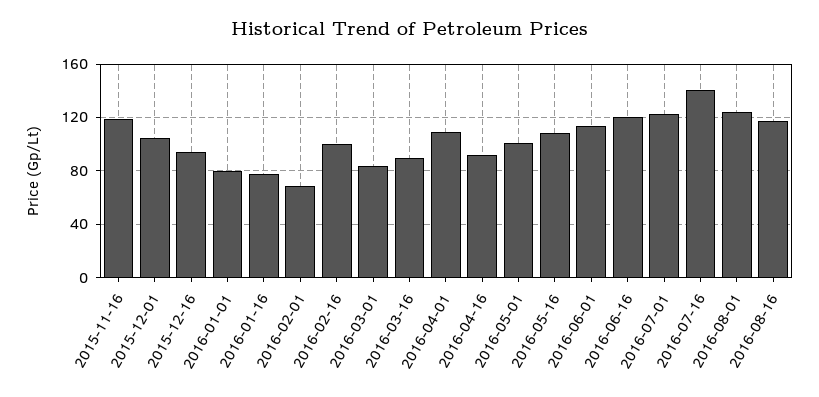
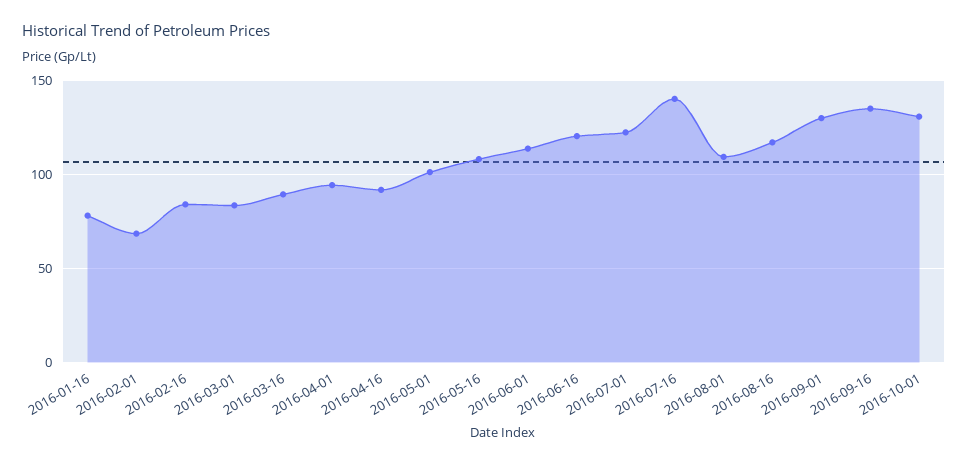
2015-11-16: 120 -> none
2015-12-01: 105 -> none
2015-12-16: 95 -> none
2016-01-01: 80 -> none
2016-02-16: 100 -> 85
2016-04-01: 110 -> 95
2016-08-01: 125 -> 110
2016-09-01: none -> 130
2016-09-16: none -> 135
2016-10-01: none -> 130

